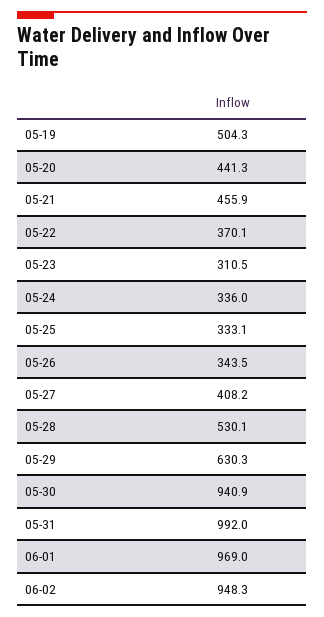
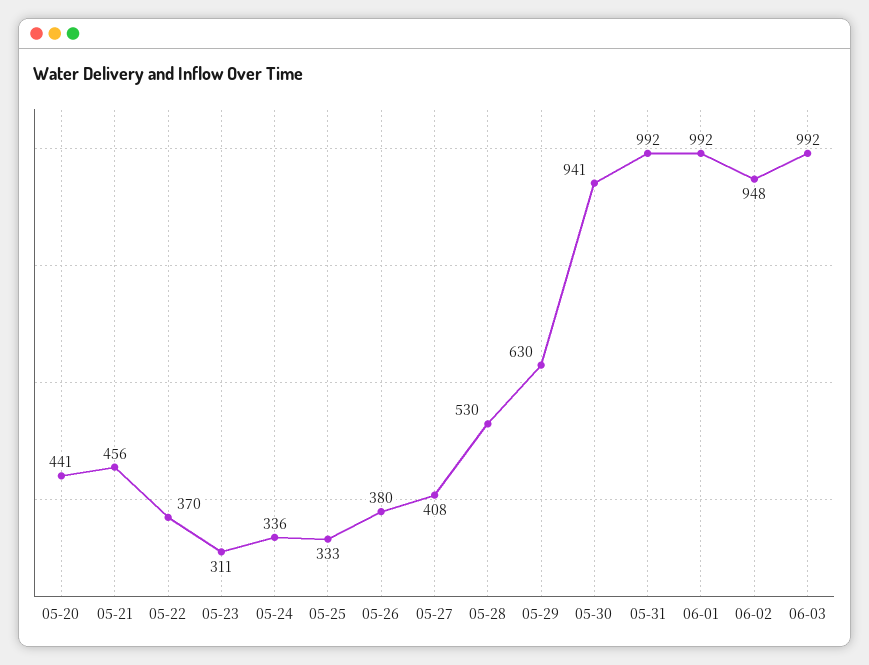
05-19: 504.3 -> none
05-26: 343.5 -> 380
06-01: 969 -> 992
06-03: none -> 992

